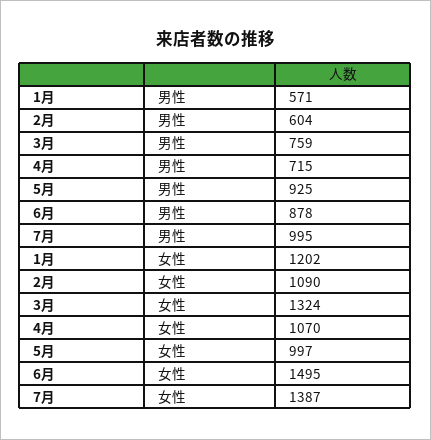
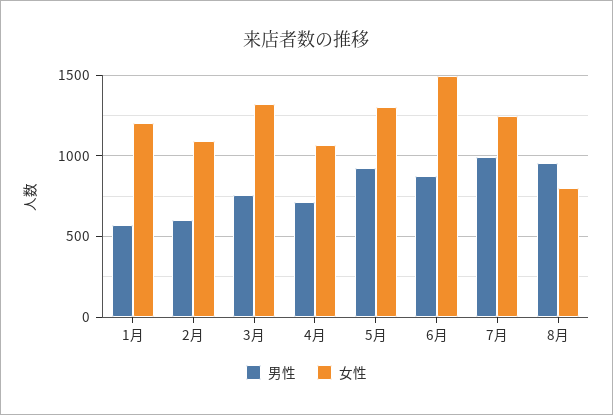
女性, 5月: 997 -> 1300
女性, 7月: 1387 -> 1250
男性, 8月: none -> 950
女性, 8月: none -> 800

